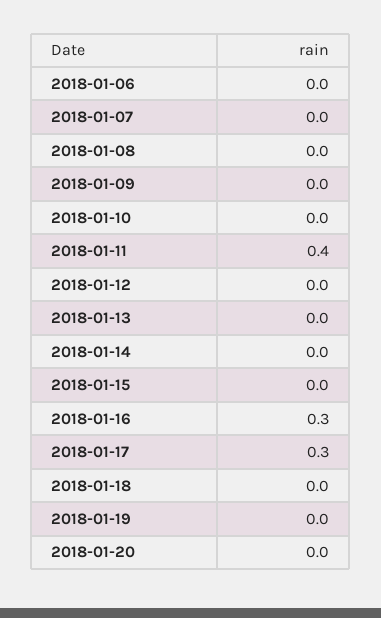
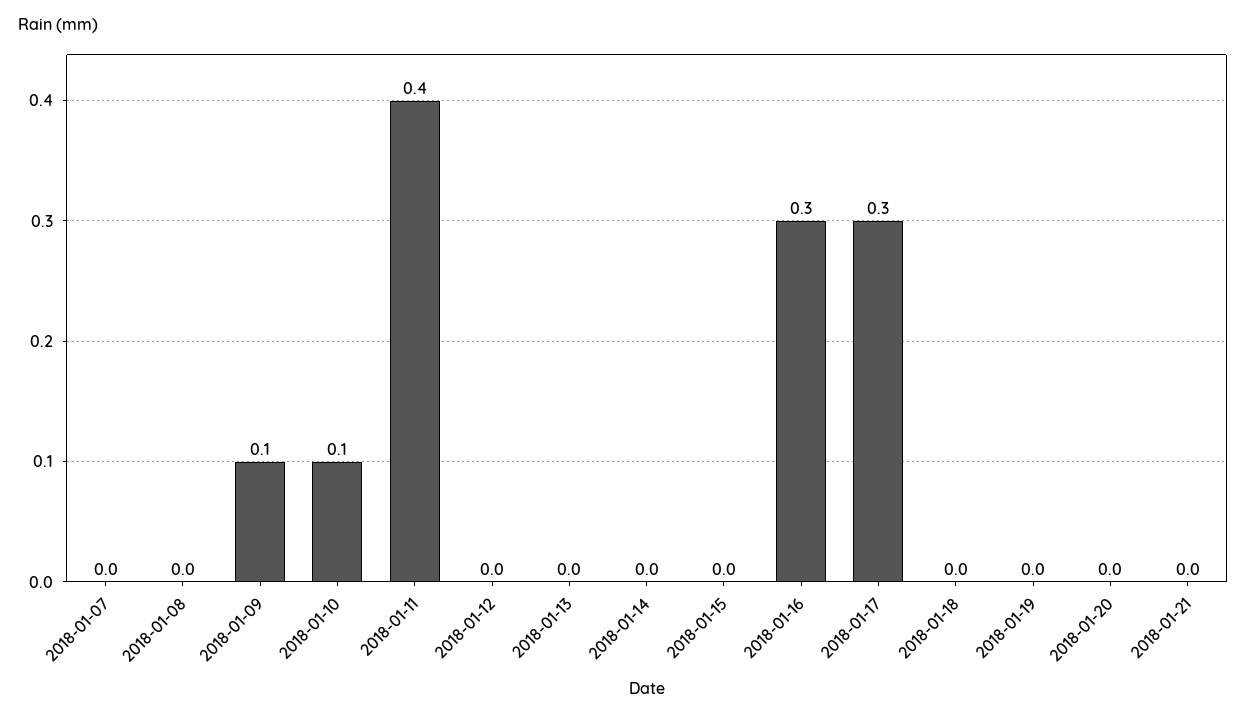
2018-01-06: 0 -> none
2018-01-09: 0 -> 0.1
2018-01-10: 0 -> 0.1
2018-01-21: none -> 0

